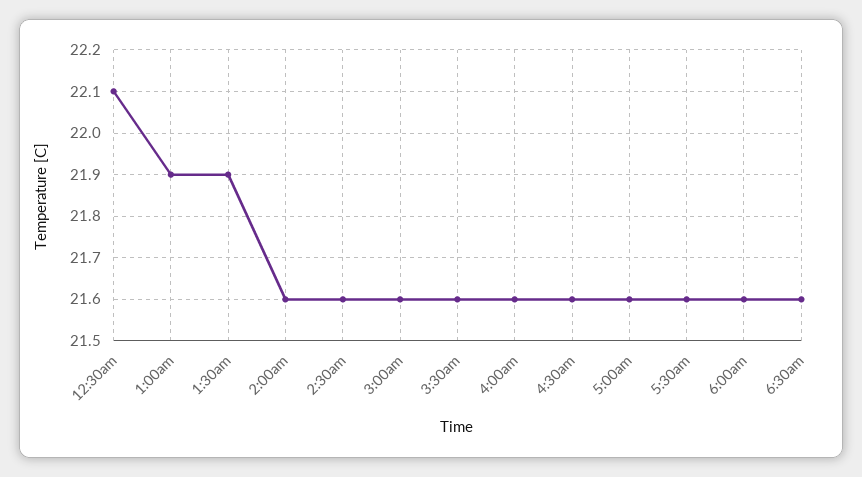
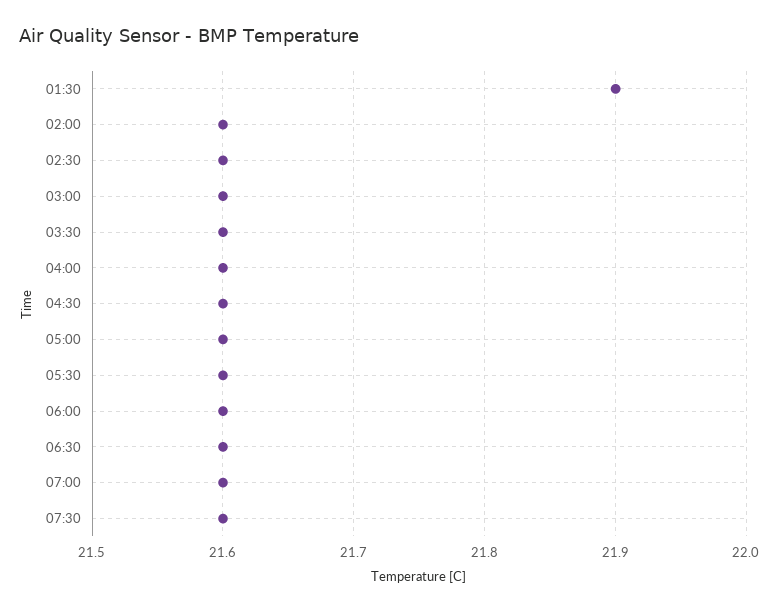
12:30am: 22.1 -> none
1:00am: 21.9 -> none
07:00: none -> 21.6
07:30: none -> 21.6

